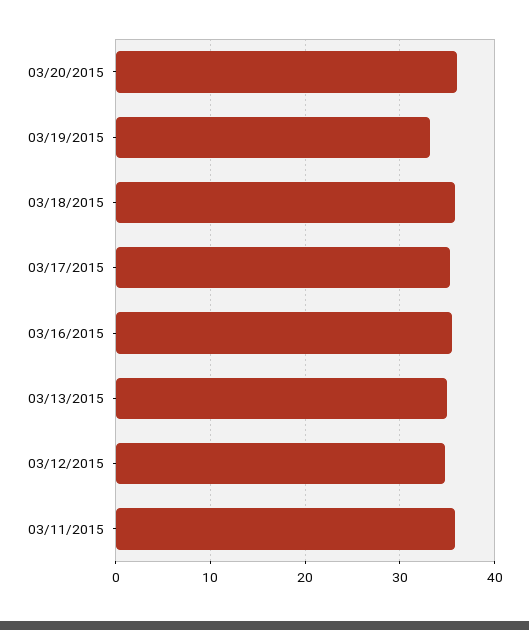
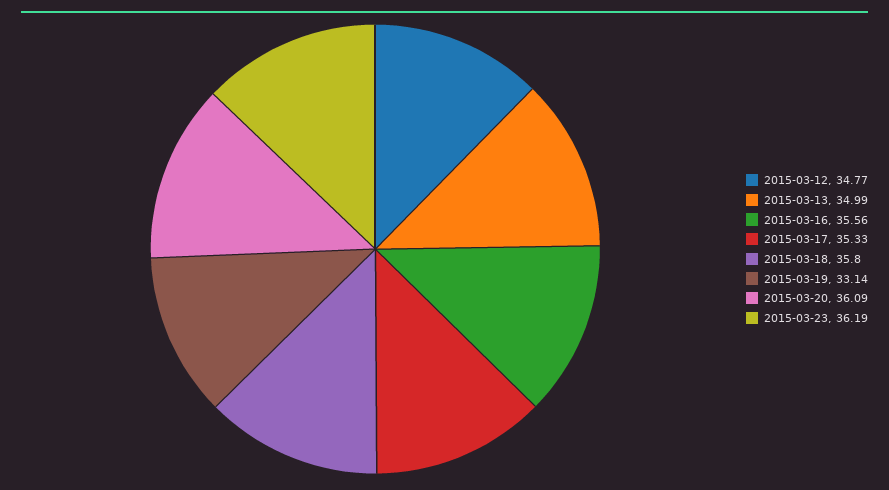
03/11/2015: 36 -> none
2015-03-23: none -> 36.19

